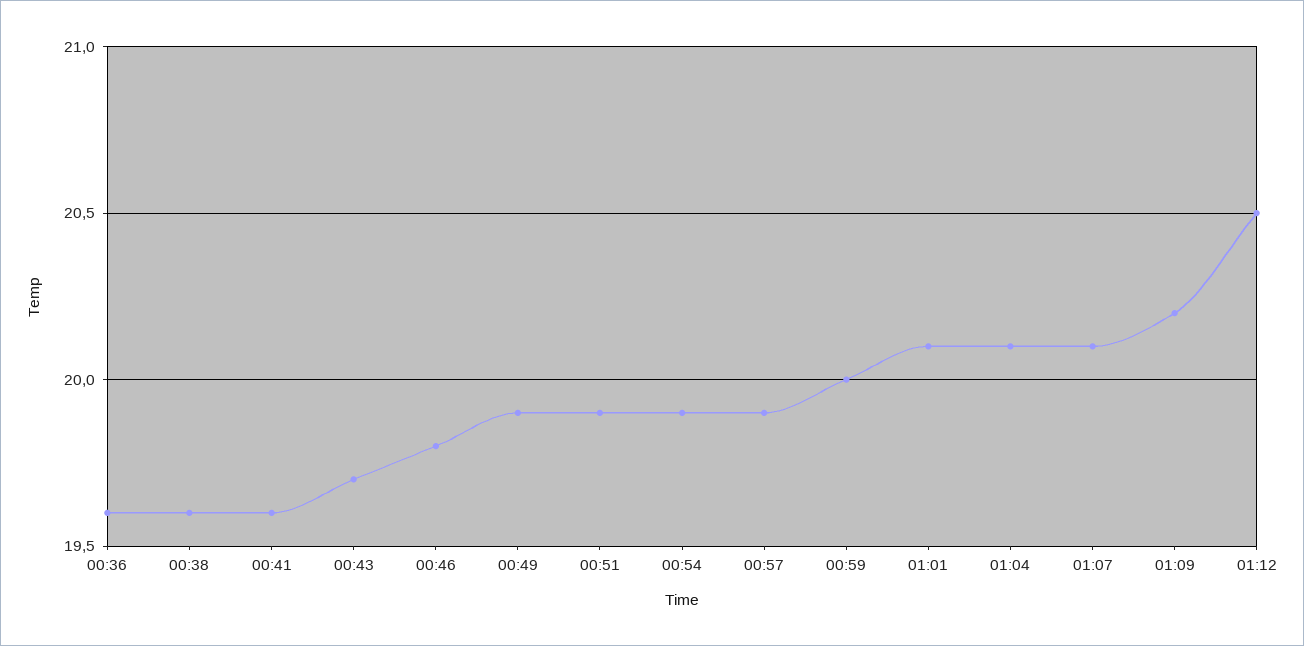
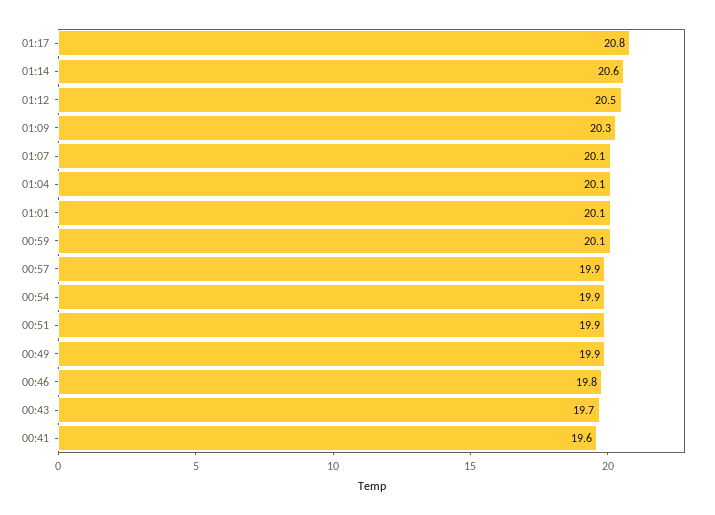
00:36: 19.6 -> none
00:38: 19.6 -> none
00:59: 20 -> 20.1
01:09: 20.2 -> 20.3
01:17: none -> 20.8
01:14: none -> 20.6

